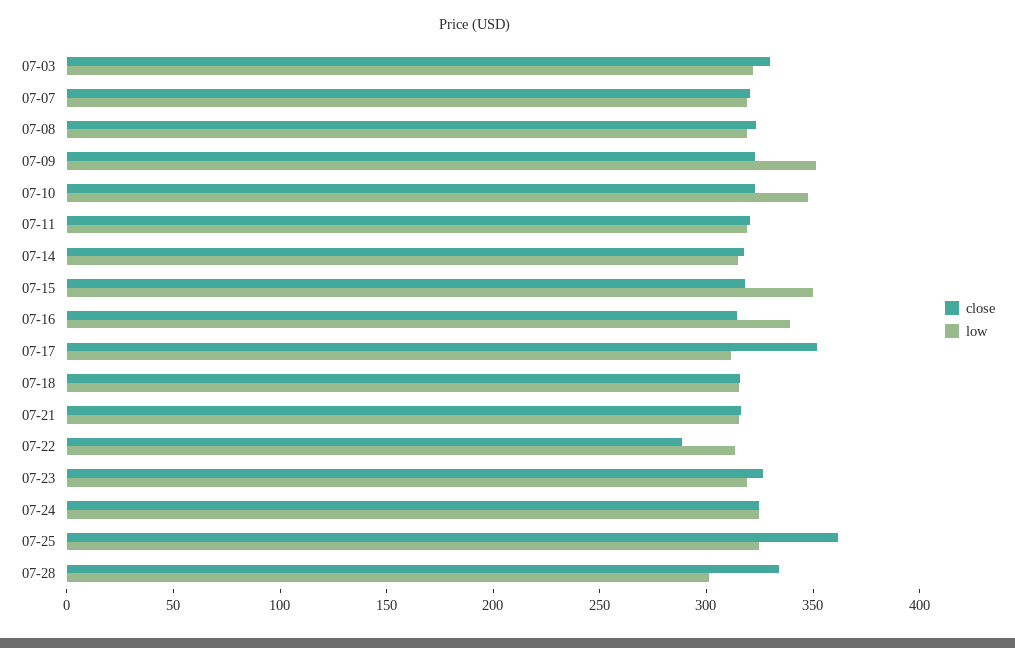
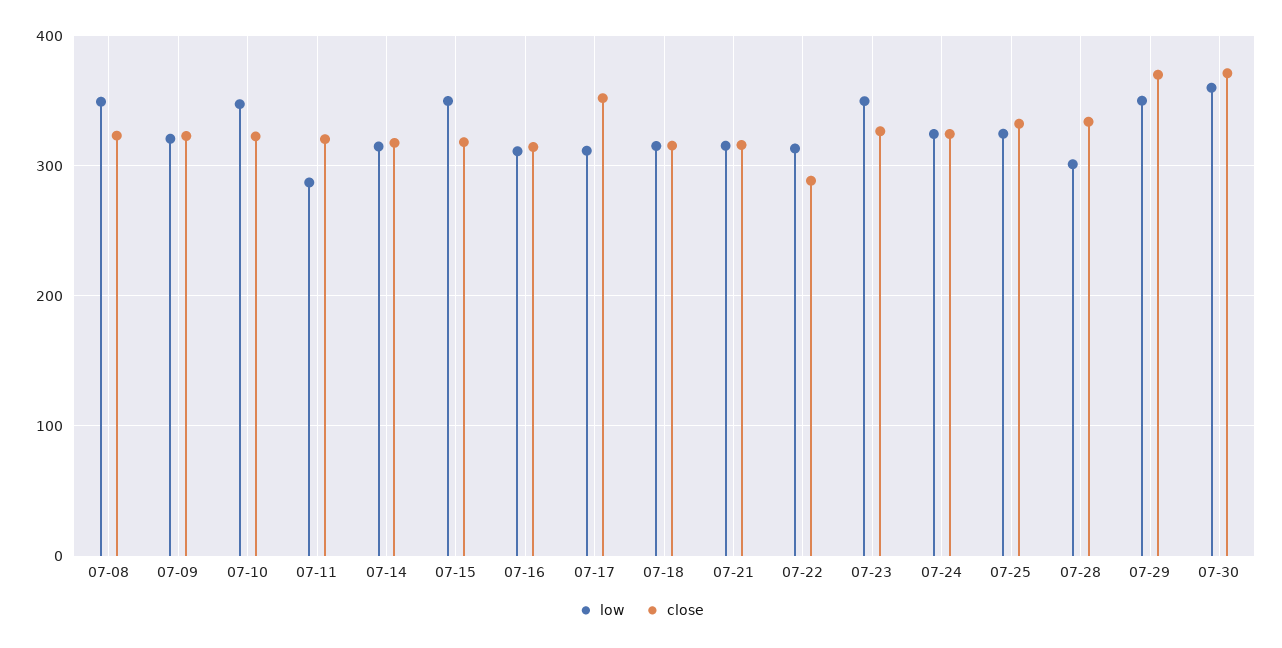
close, 07-03: 330 -> none
low, 07-03: 320 -> none
close, 07-07: 320 -> none
low, 07-07: 320 -> none
low, 07-08: 320 -> 350
low, 07-09: 350 -> 320
low, 07-11: 320 -> 290
low, 07-16: 340 -> 310
low, 07-23: 320 -> 350
close, 07-25: 360 -> 330
low, 07-29: none -> 350
close, 07-29: none -> 370
low, 07-30: none -> 360
close, 07-30: none -> 370

